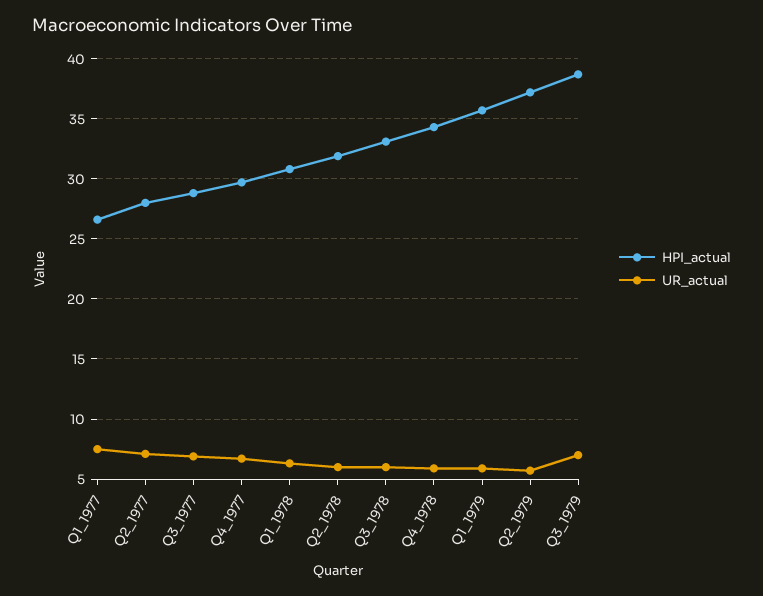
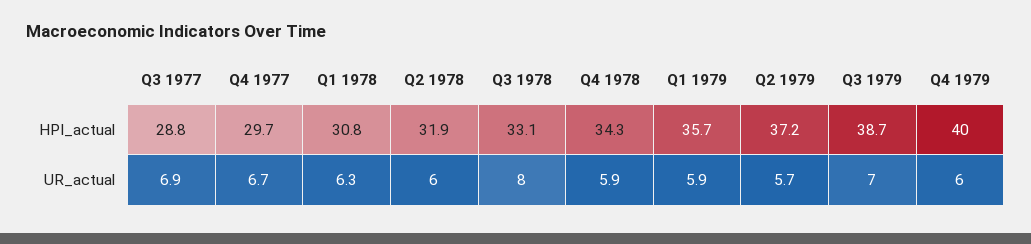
HPI_actual, Q1_1977: 26.5 -> none
UR_actual, Q1_1977: 7.5 -> none
HPI_actual, Q2_1977: 28 -> none
UR_actual, Q2_1977: 7 -> none
UR_actual, Q3_1978: 6 -> 8
HPI_actual, Q4 1979: none -> 40
UR_actual, Q4 1979: none -> 6

